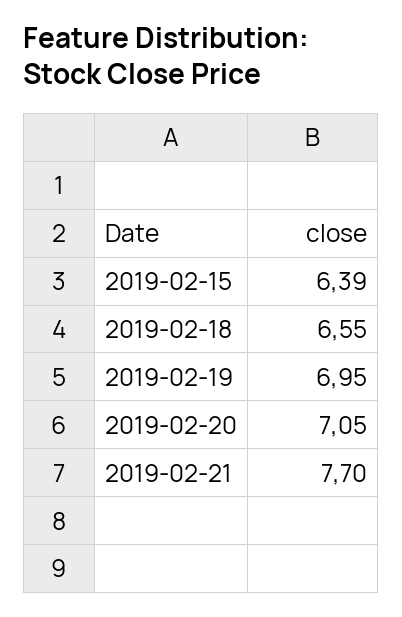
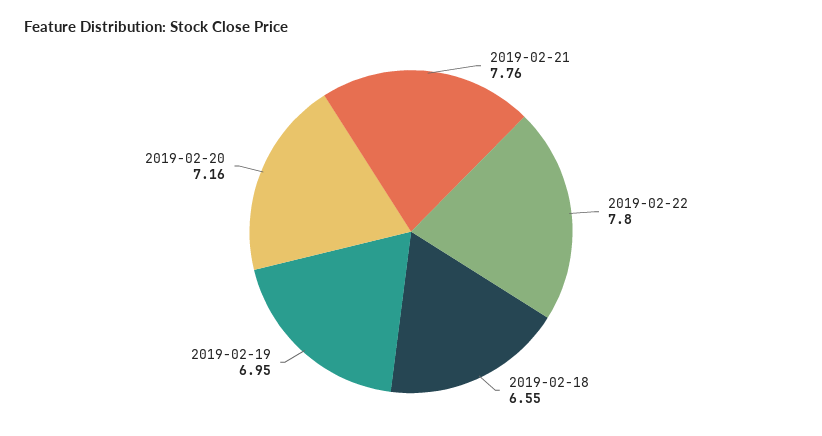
2019-02-15: 6.39 -> none
2019-02-20: 7.05 -> 7.16
2019-02-21: 7.7 -> 7.76
2019-02-22: none -> 7.8

